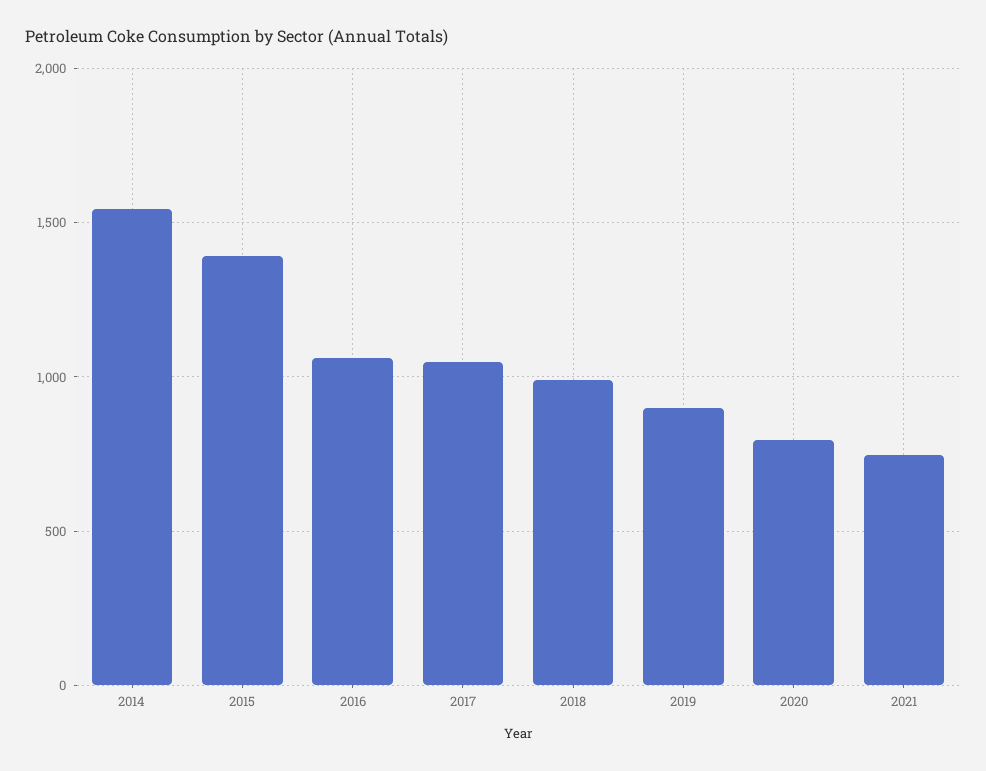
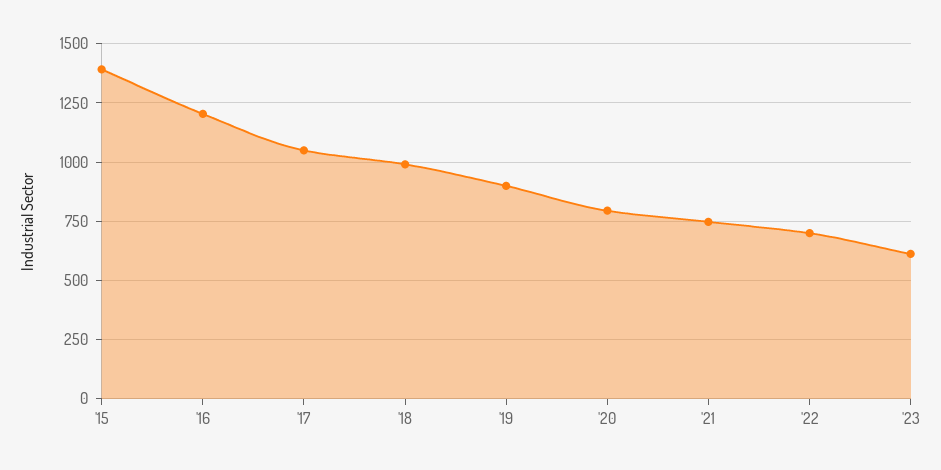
2014: 1550 -> none
2016: 1050 -> 1200
'22: none -> 700
'23: none -> 600

